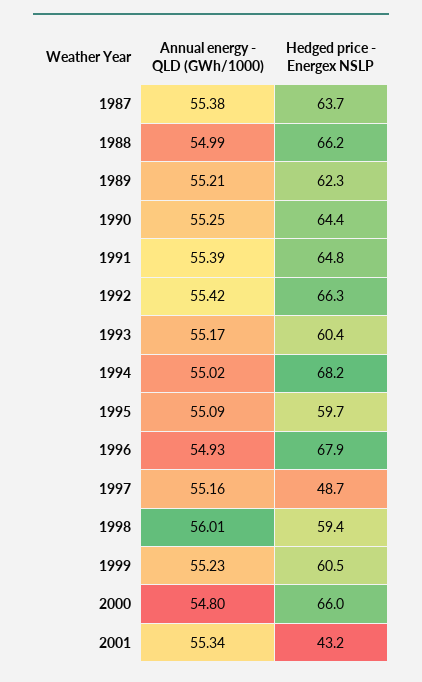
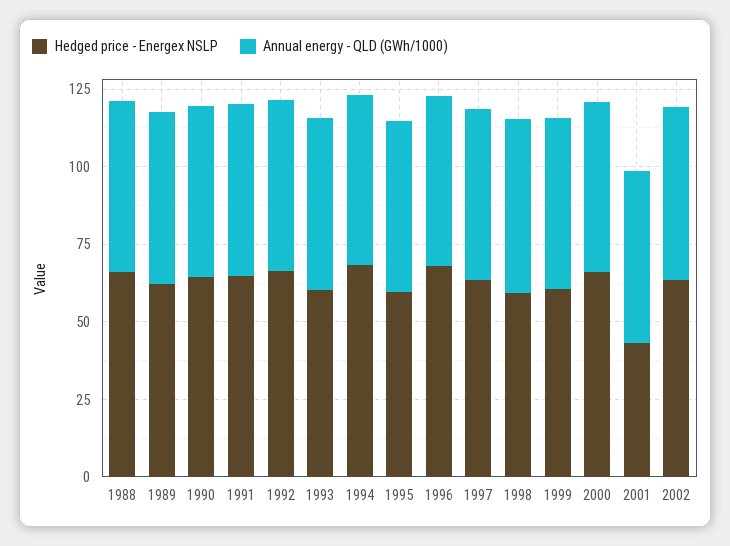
Annual energy - QLD (GWh/1000), 1987: 55.38 -> none
Hedged price - Energex NSLP, 1987: 63.7 -> none
Hedged price - Energex NSLP, 1997: 48.7 -> 65
Hedged price - Energex NSLP, 2002: none -> 65
Annual energy - QLD (GWh/1000), 2002: none -> 55

